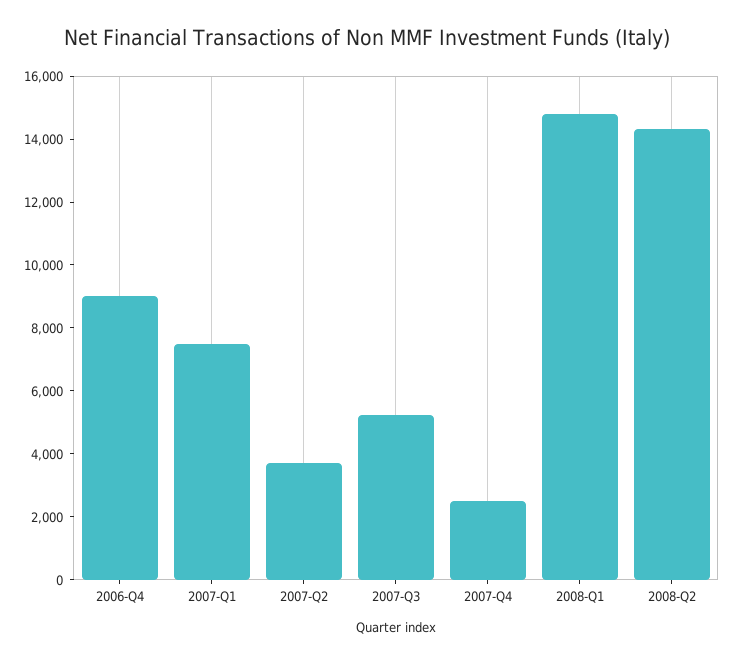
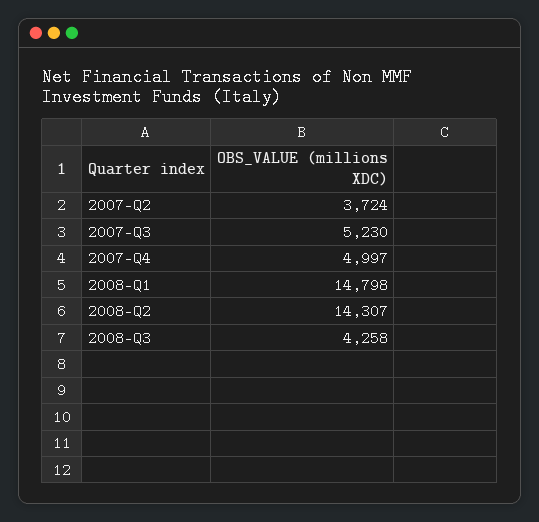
2006-Q4: 9000 -> none
2007-Q1: 7500 -> none
2007-Q4: 2500 -> 4997
2008-Q3: none -> 4258

